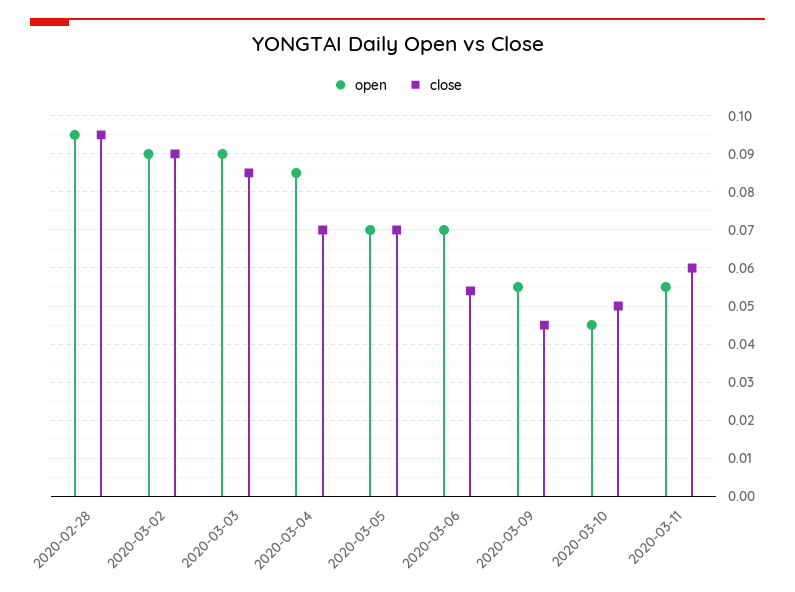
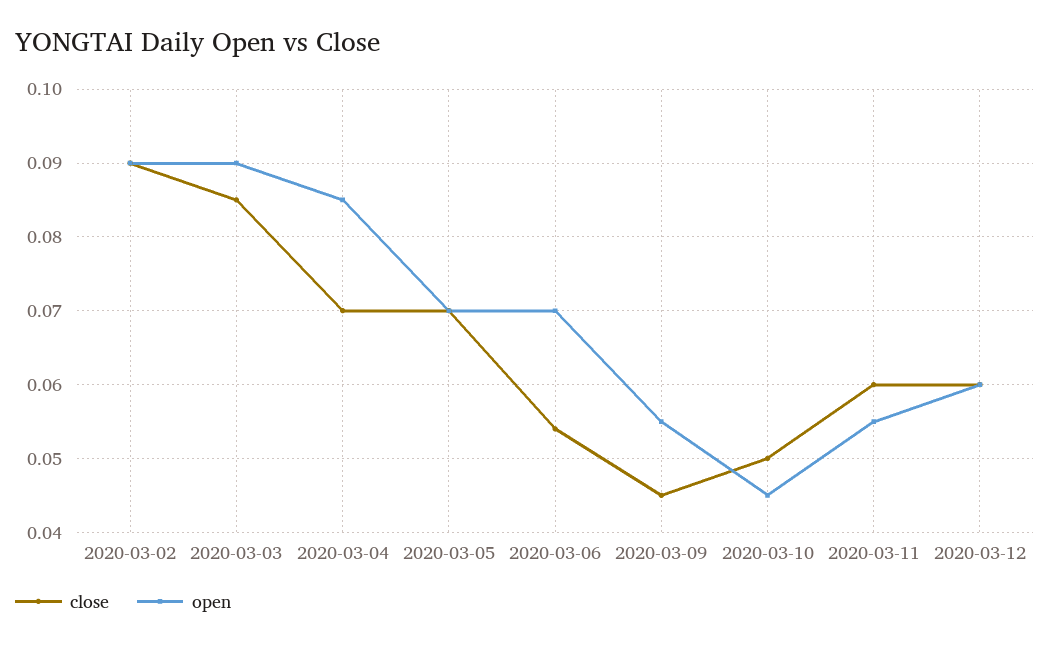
open, 2020-02-28: 0.095 -> none
close, 2020-02-28: 0.095 -> none
close, 2020-03-12: none -> 0.06
open, 2020-03-12: none -> 0.06

